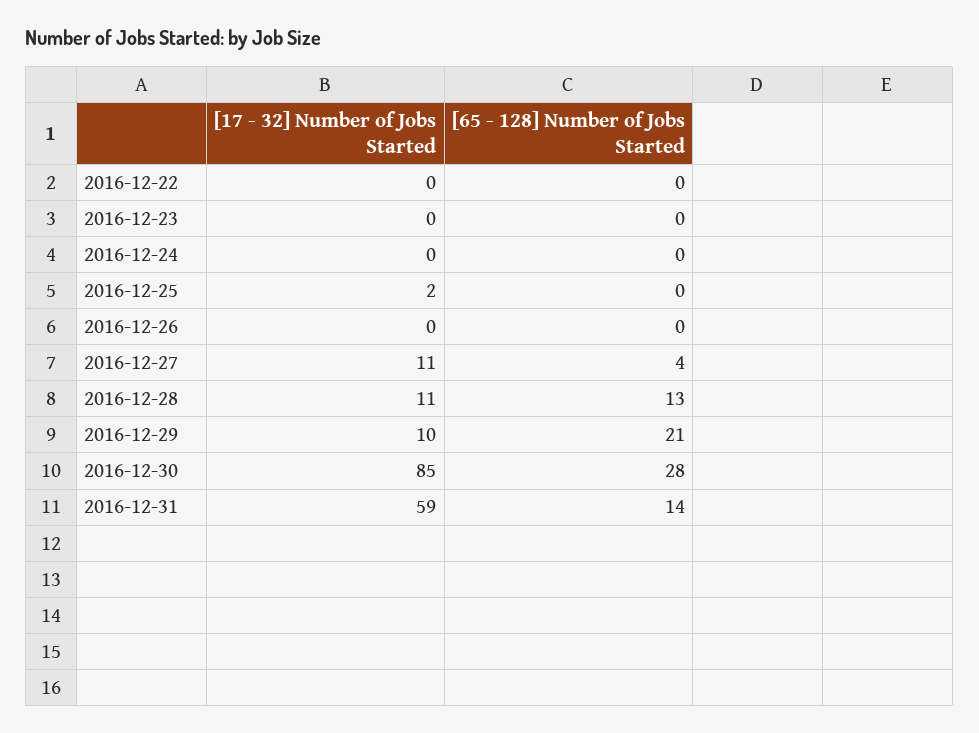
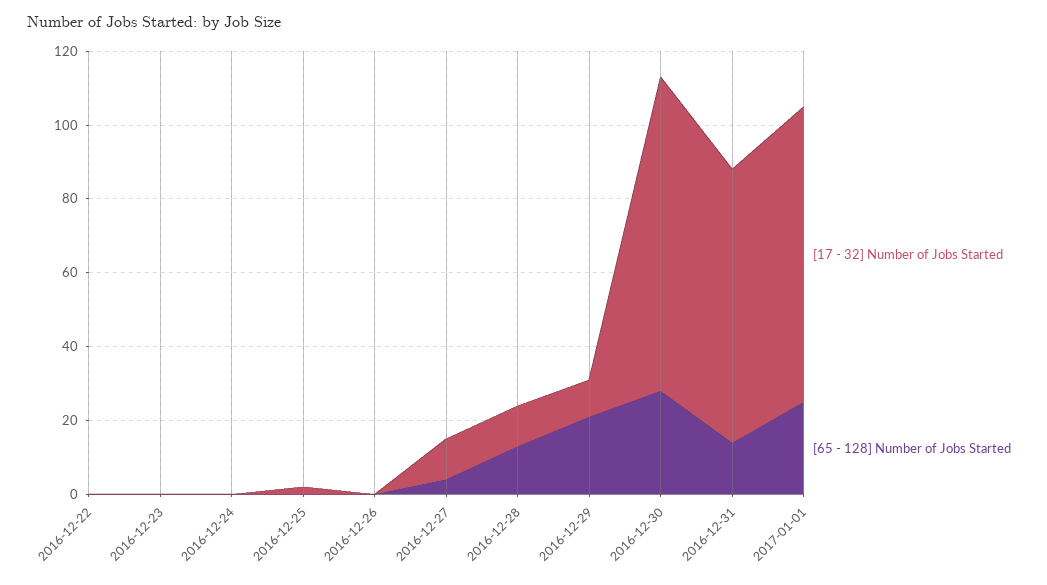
[17 - 32] Number of Jobs Started, 2016-12-31: 59 -> 75
[17 - 32] Number of Jobs Started, 2017-01-01: none -> 80
[65 - 128] Number of Jobs Started, 2017-01-01: none -> 25

